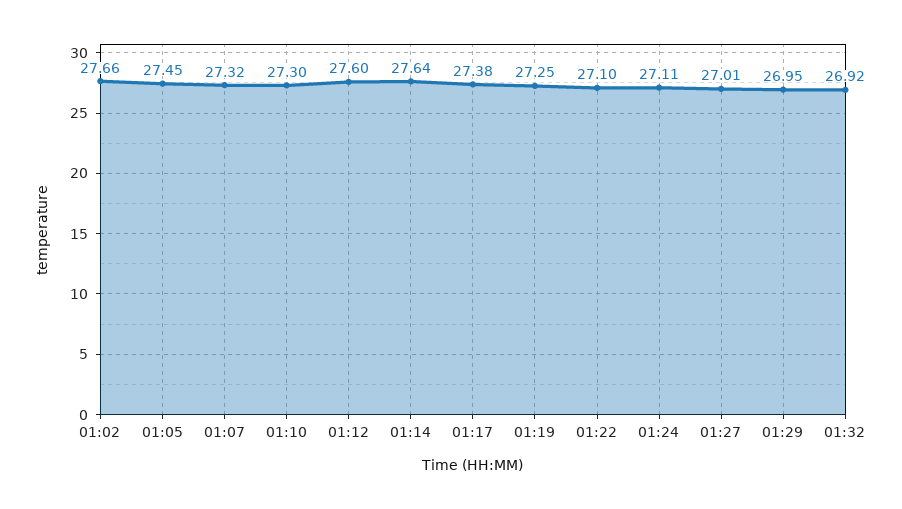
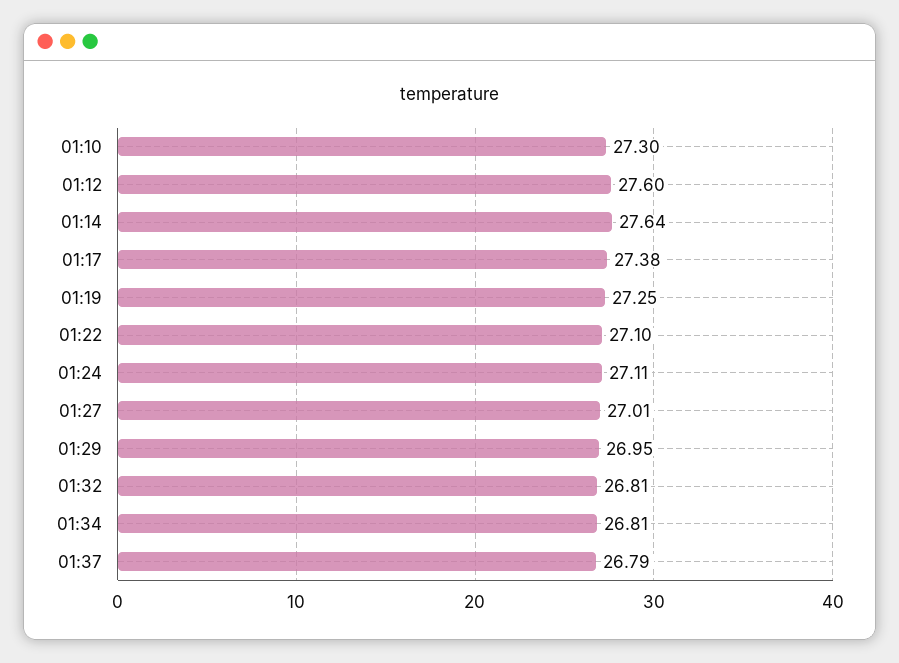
01:02: 27.66 -> none
01:05: 27.45 -> none
01:07: 27.32 -> none
01:32: 26.92 -> 26.81
01:34: none -> 26.81
01:37: none -> 26.79

